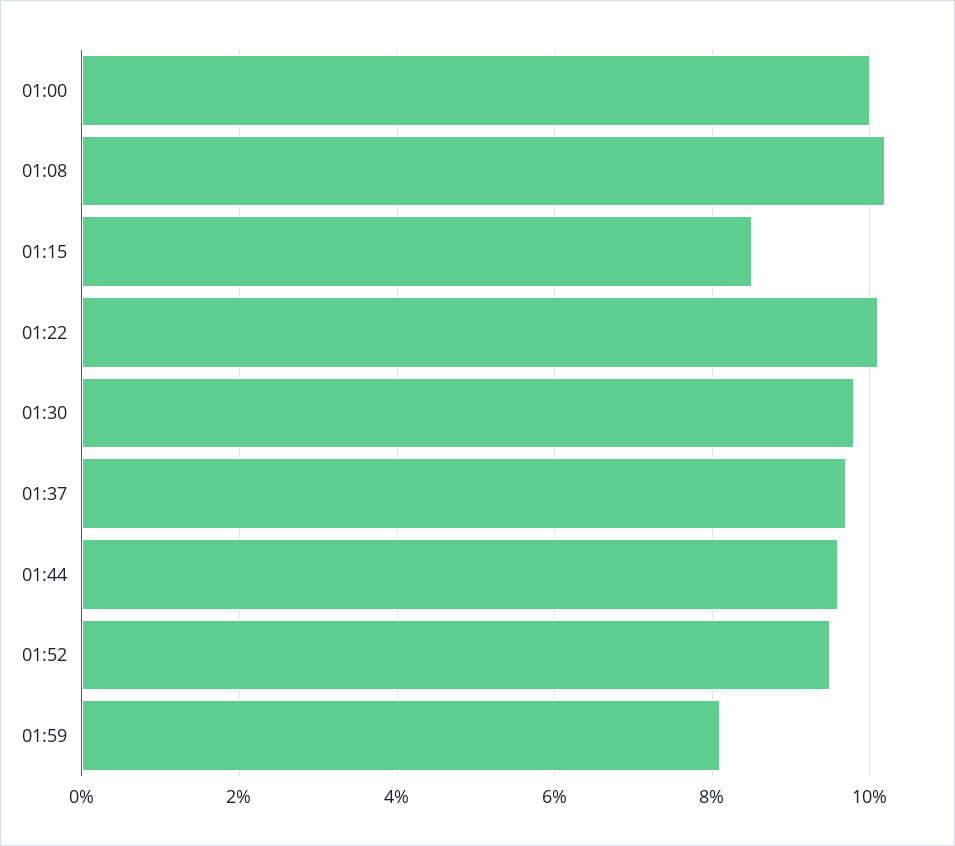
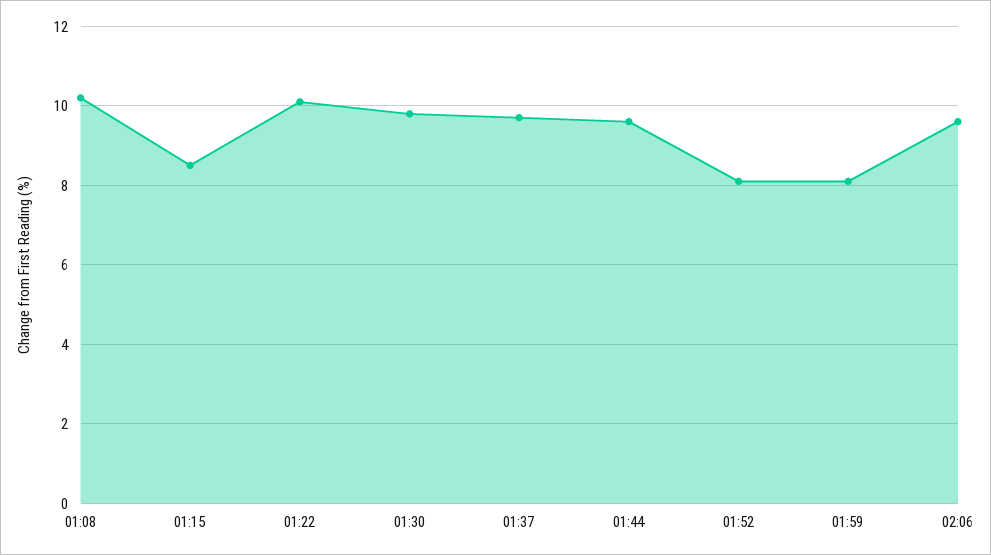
01:00: 10 -> none
01:52: 9.5 -> 8
02:06: none -> 9.5

